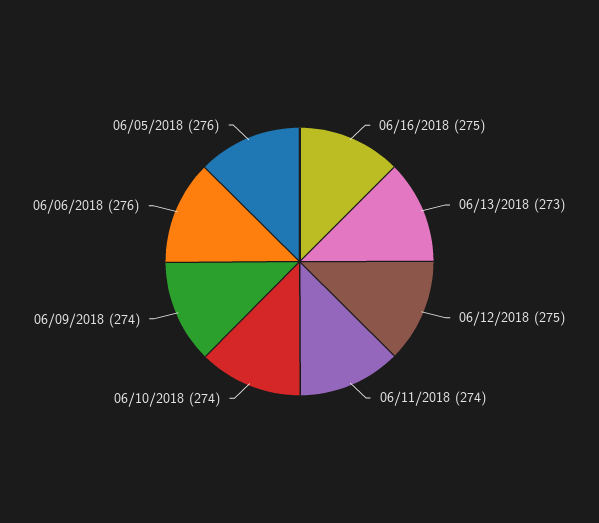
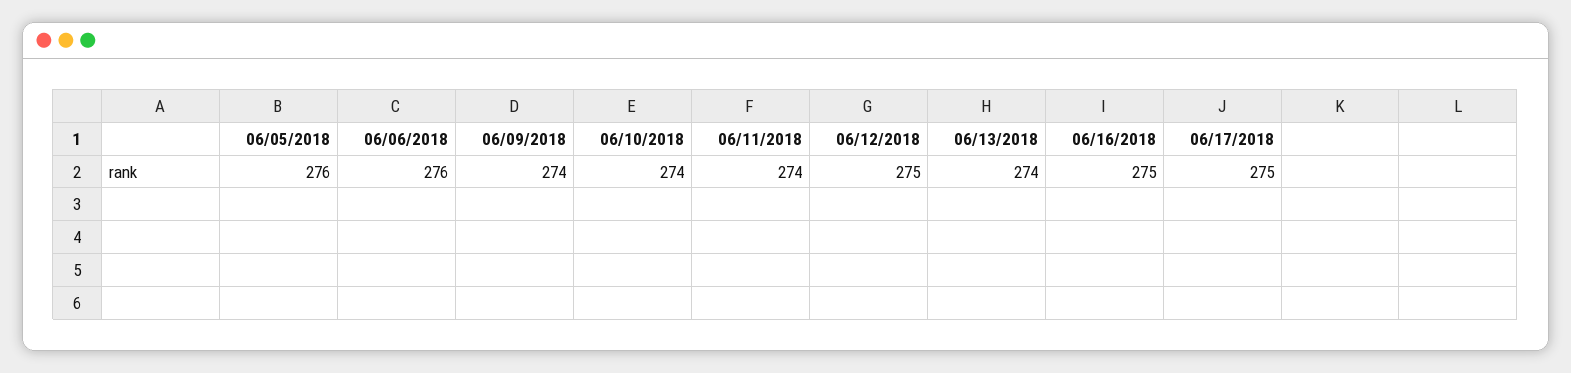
06/13/2018: 273 -> 274
06/17/2018: none -> 275

